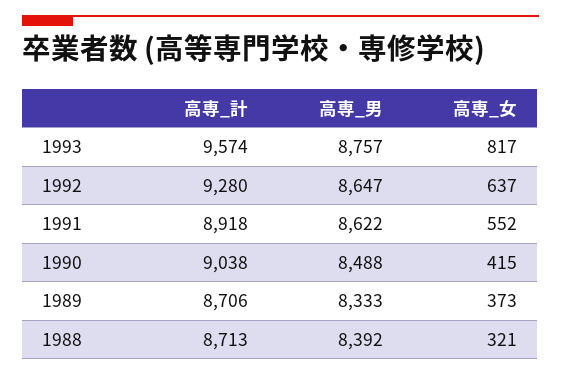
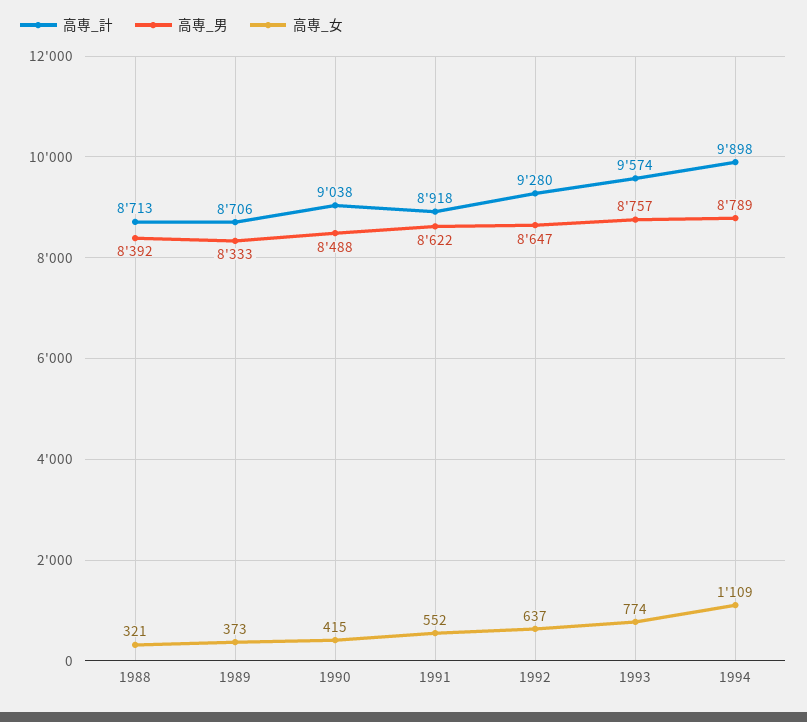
高専_女, 1993: 817 -> 774
高専_計, 1994: none -> 9898
高専_男, 1994: none -> 8789
高専_女, 1994: none -> 1109

